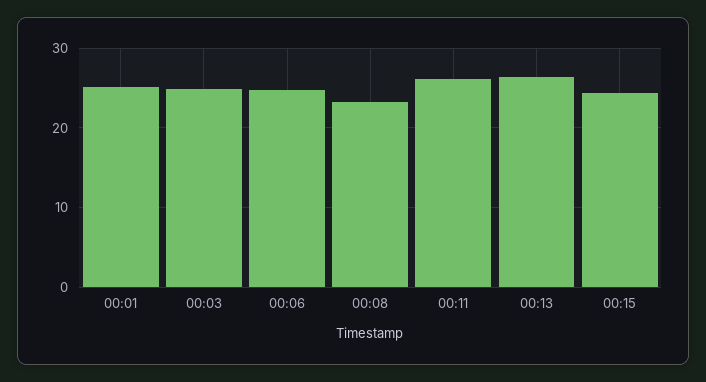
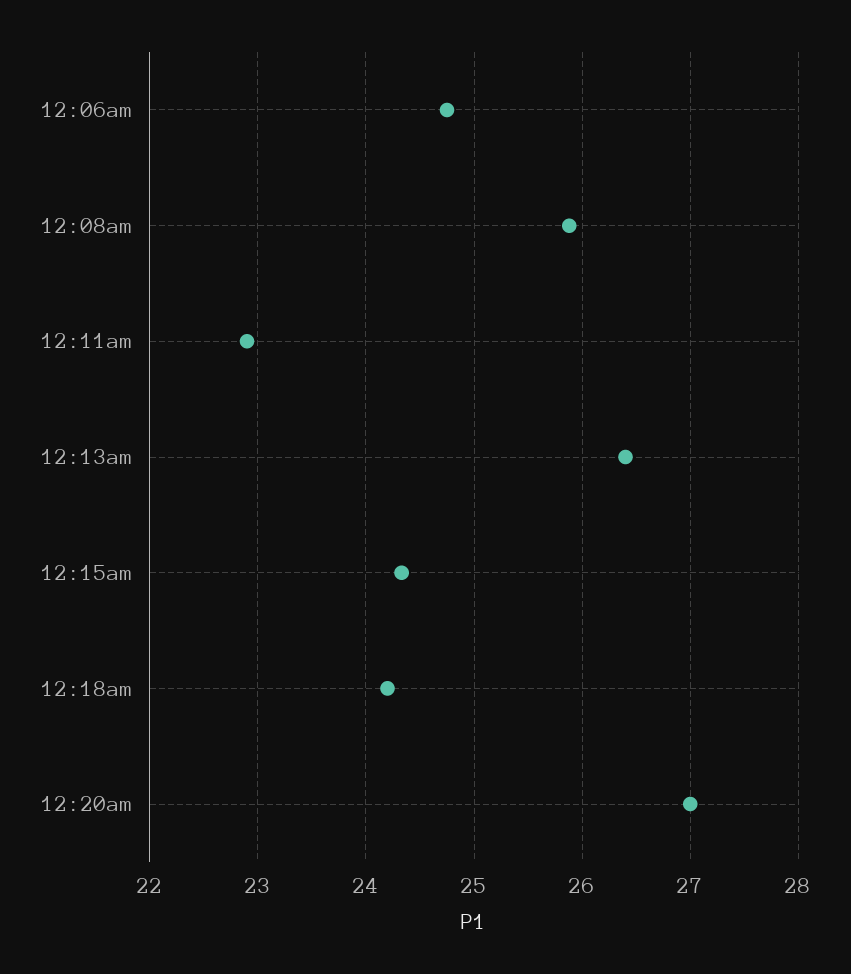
00:01: 25 -> none
00:03: 25 -> none
00:08: 23 -> 25.9
00:11: 26 -> 22.9
12:18am: none -> 24.2
12:20am: none -> 27

